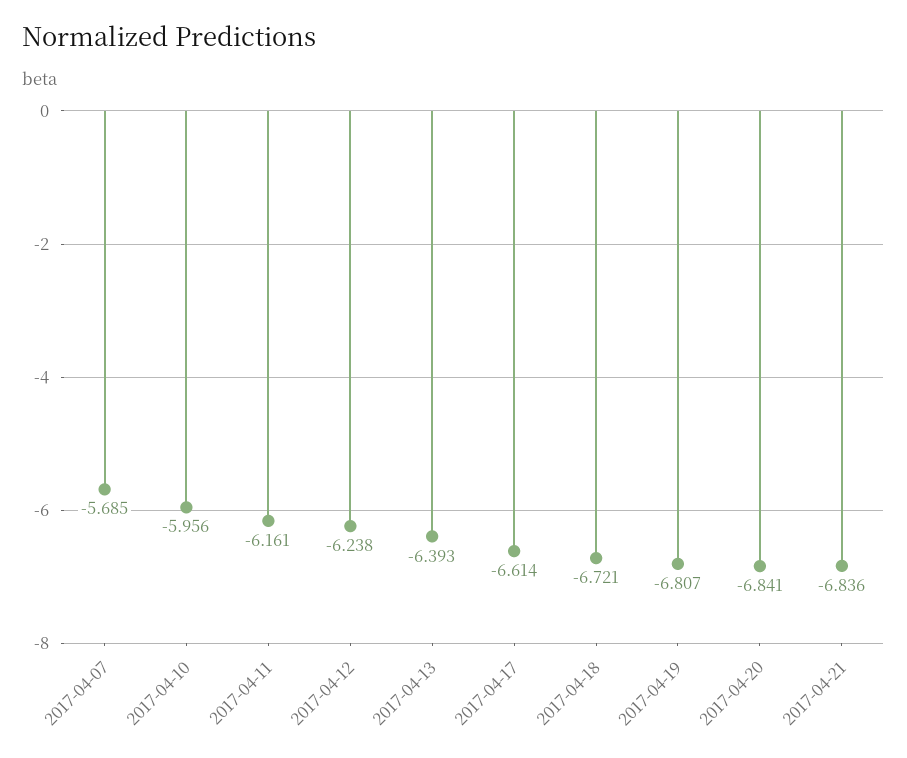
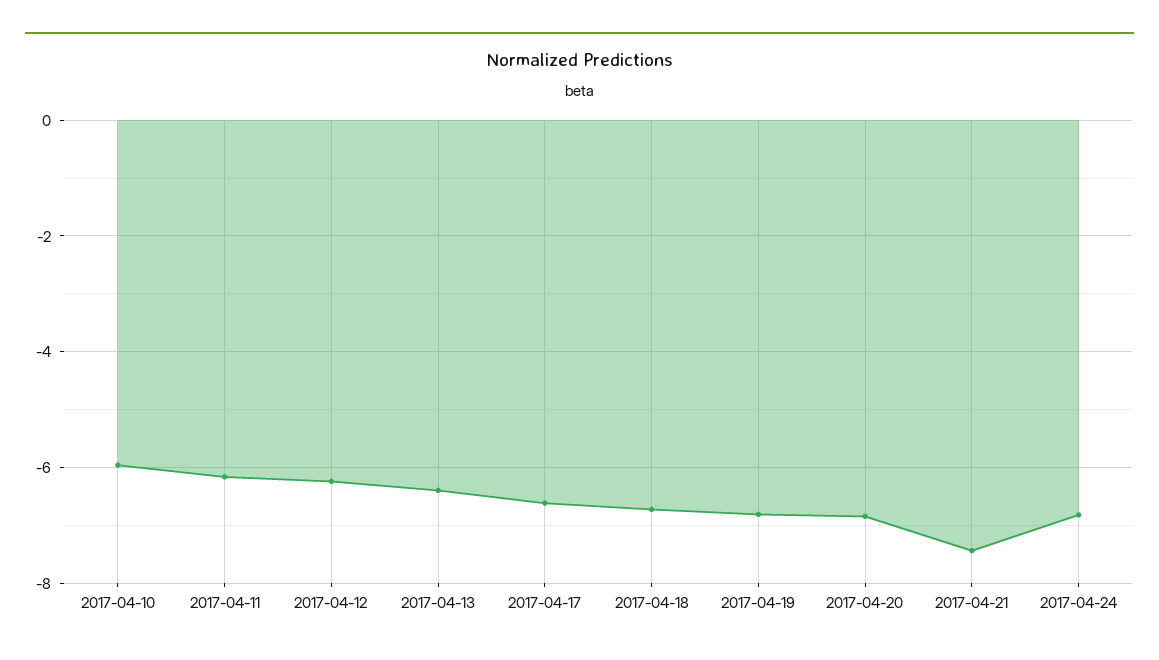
2017-04-07: -5.685 -> none
2017-04-21: -6.836 -> -7.4
2017-04-24: none -> -6.8

